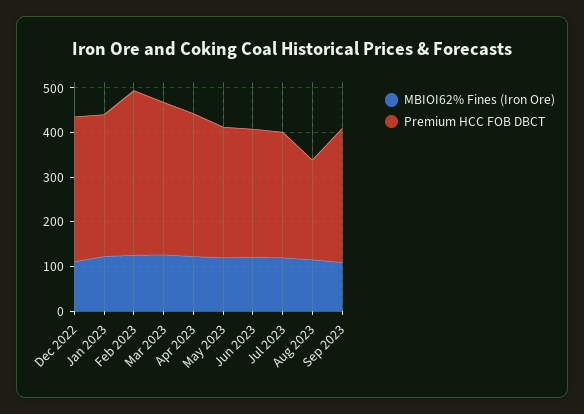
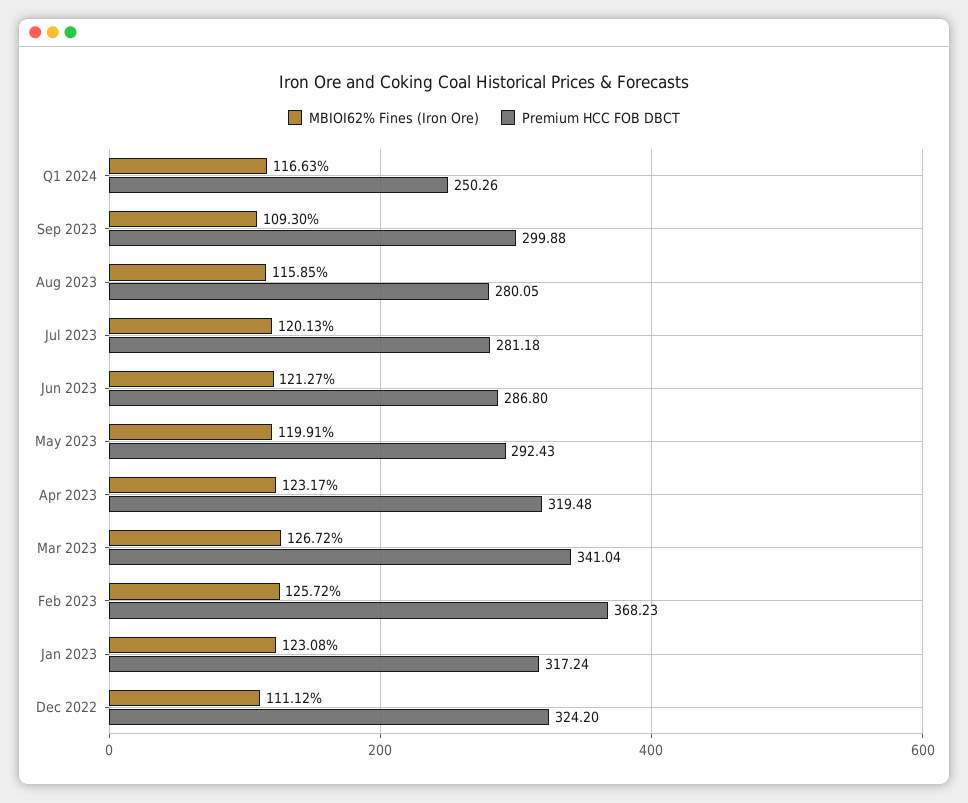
Premium HCC FOB DBCT, Aug 2023: 220 -> 280.05
MBIOI62% Fines (Iron Ore), Q1 2024: none -> 116.63
Premium HCC FOB DBCT, Q1 2024: none -> 250.26

